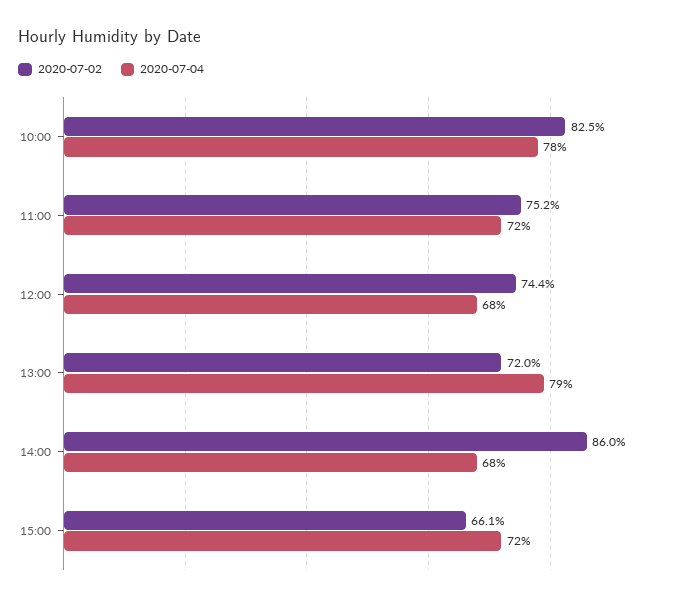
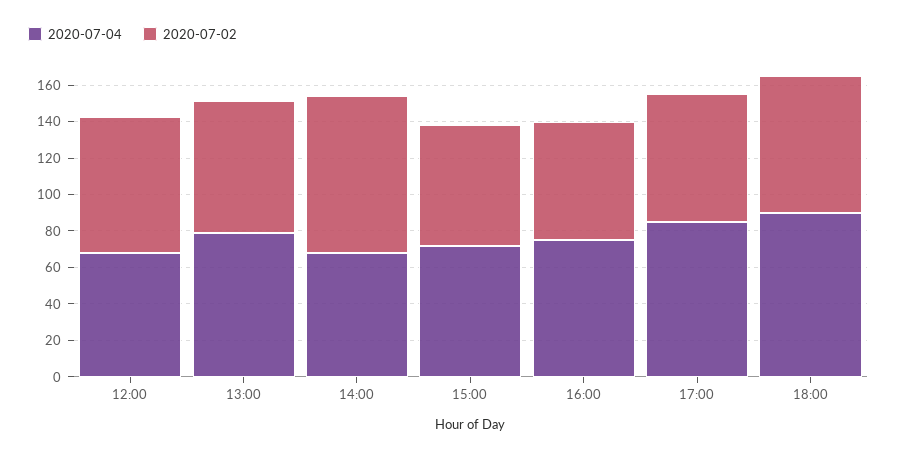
2020-07-02, 10:00: 82.5 -> none
2020-07-04, 10:00: 78 -> none
2020-07-02, 11:00: 75.2 -> none
2020-07-04, 11:00: 72 -> none
2020-07-04, 16:00: none -> 75
2020-07-02, 16:00: none -> 65
2020-07-04, 17:00: none -> 85
2020-07-02, 17:00: none -> 70
2020-07-04, 18:00: none -> 90
2020-07-02, 18:00: none -> 75

